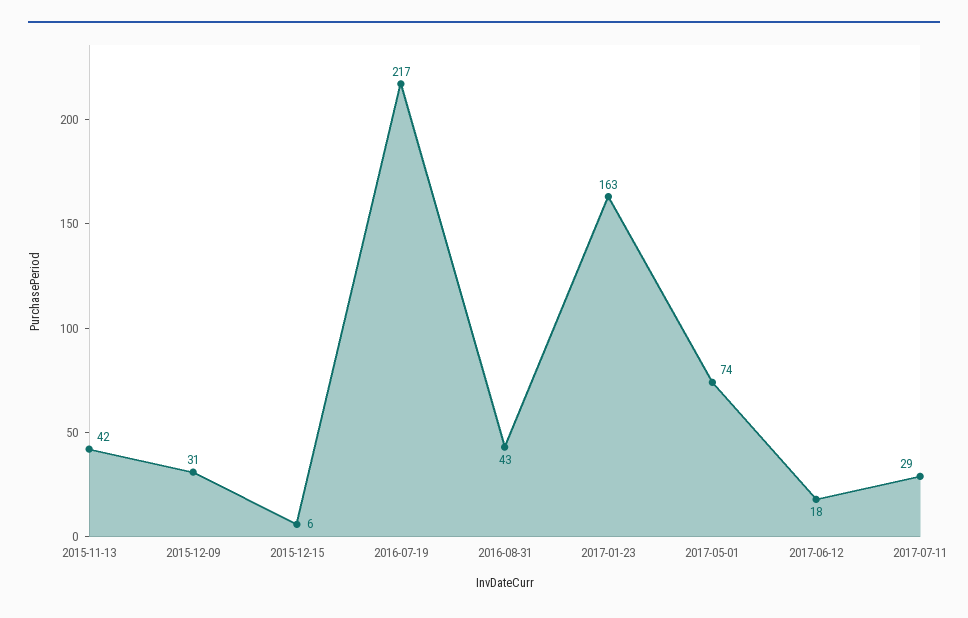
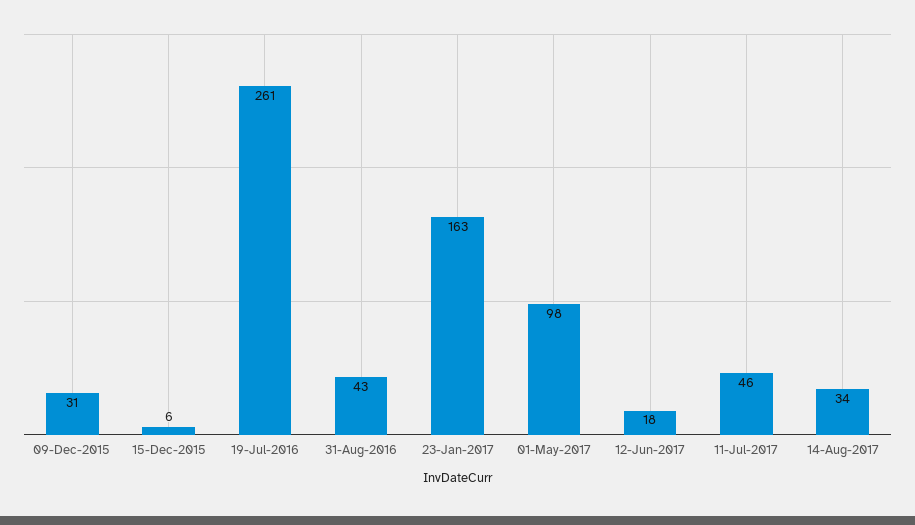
2015-11-13: 42 -> none
2016-07-19: 217 -> 261
2017-05-01: 74 -> 98
2017-07-11: 29 -> 46
14-Aug-2017: none -> 34

